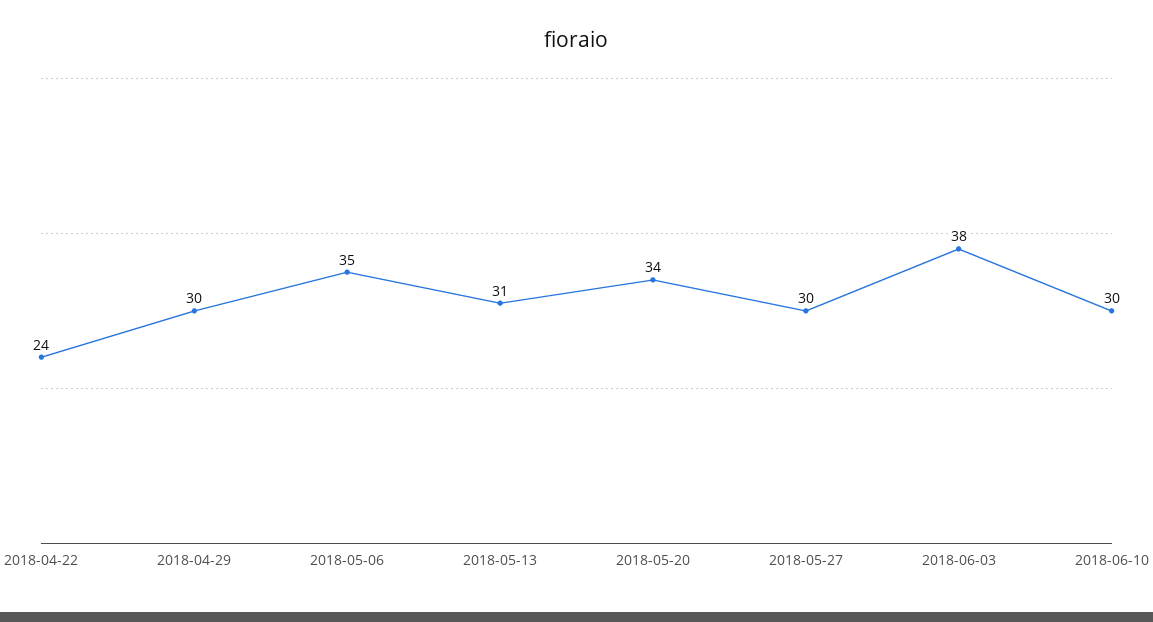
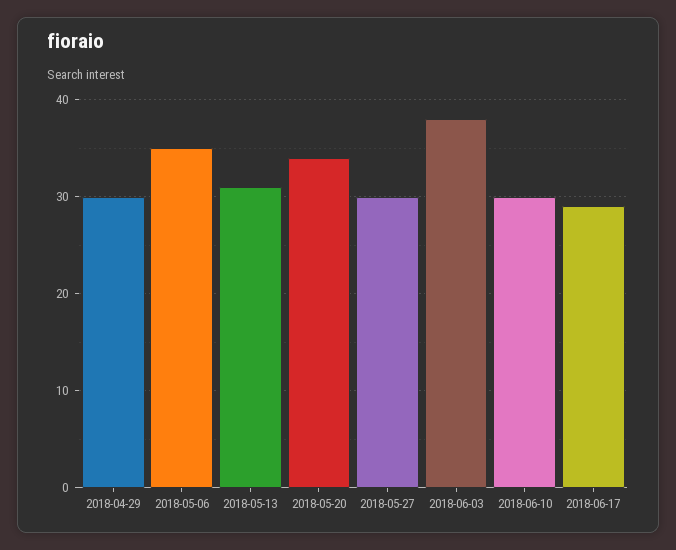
2018-04-22: 24 -> none
2018-06-17: none -> 29

